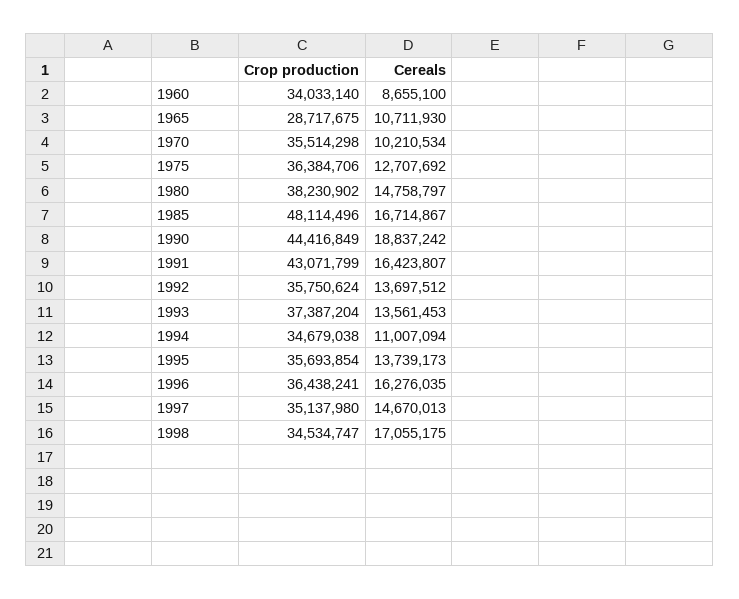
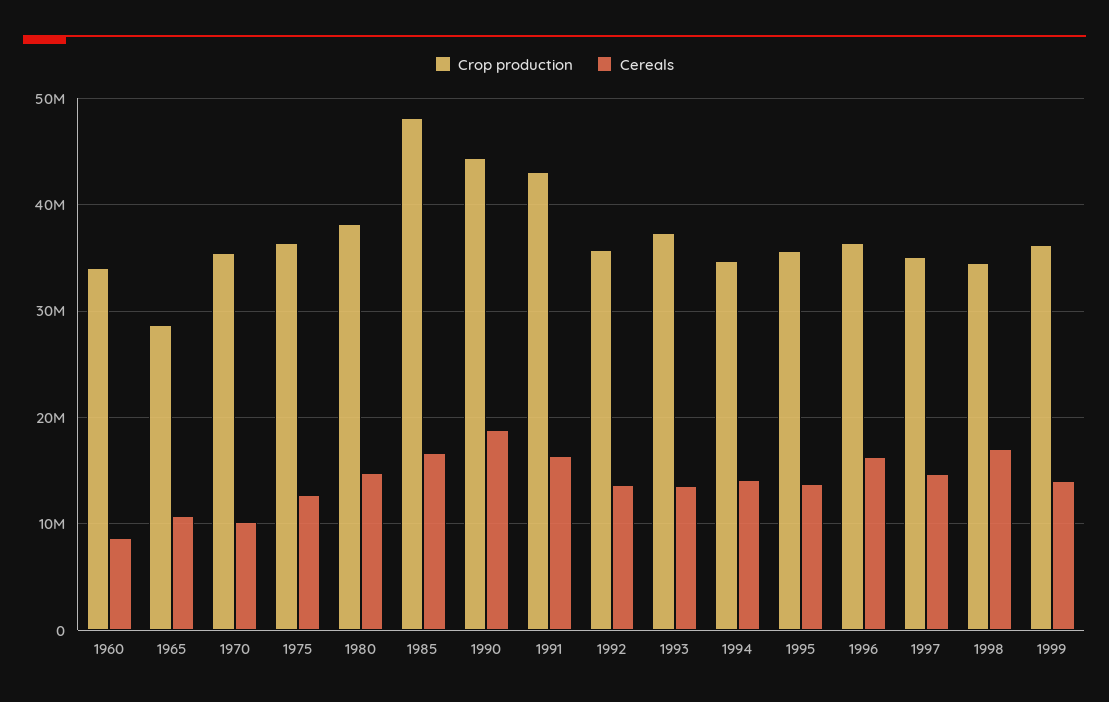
Cereals, 1994: 11007094 -> 14000000
Crop production, 1999: none -> 36000000
Cereals, 1999: none -> 14000000

